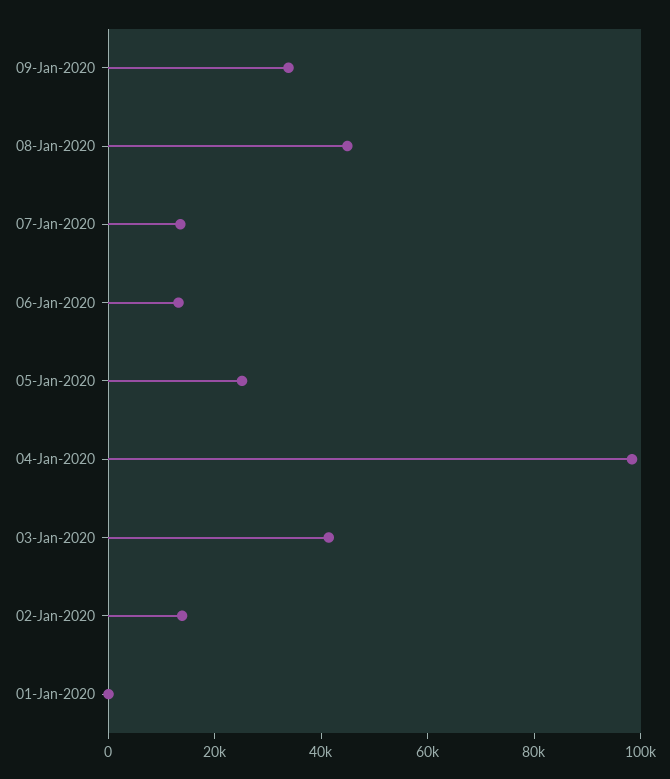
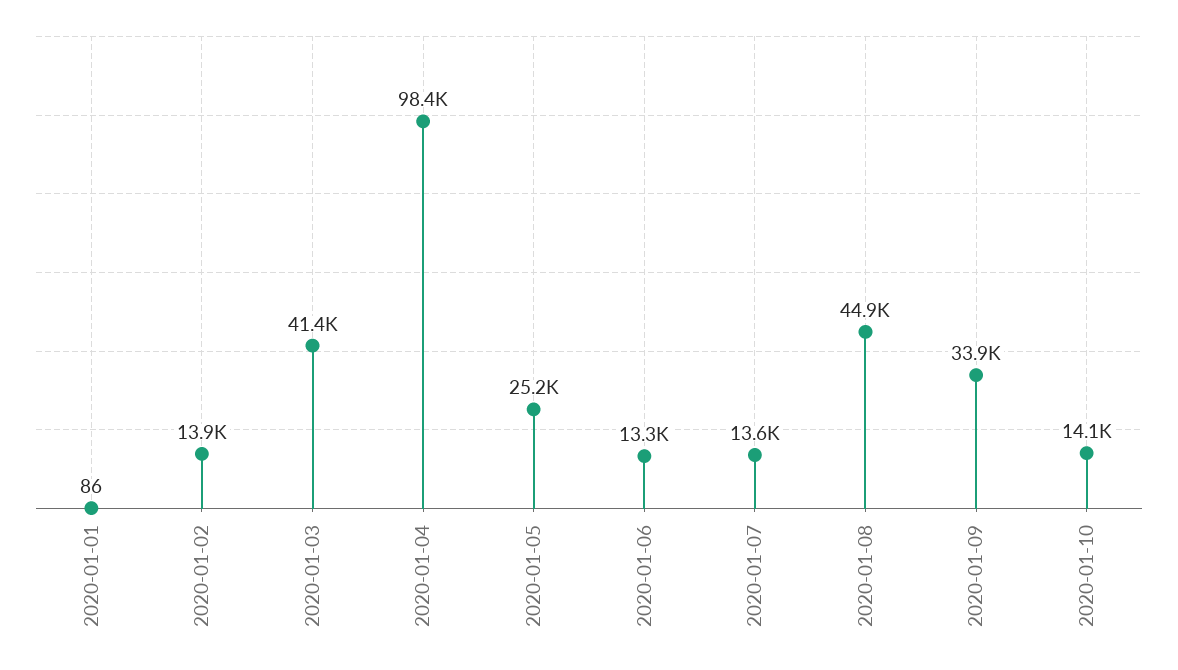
2020-01-10: none -> 14100

